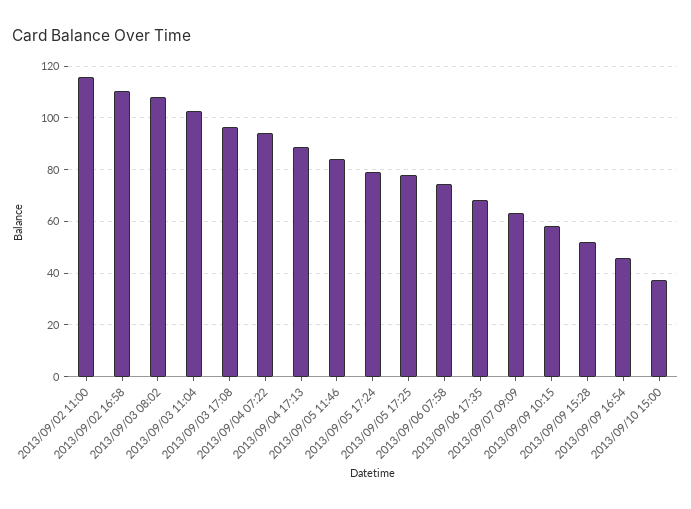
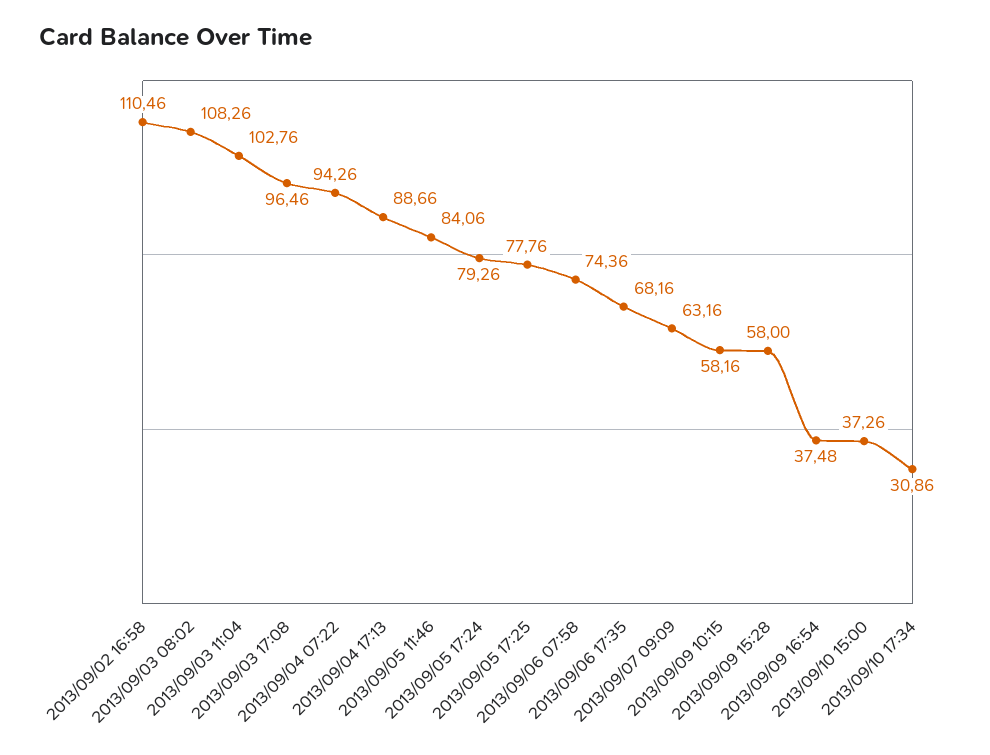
2013/09/02 11:00: 115 -> none
2013/09/09 15:28: 52.5 -> 58
2013/09/09 16:54: 45 -> 37.48
2013/09/10 17:34: none -> 30.86

